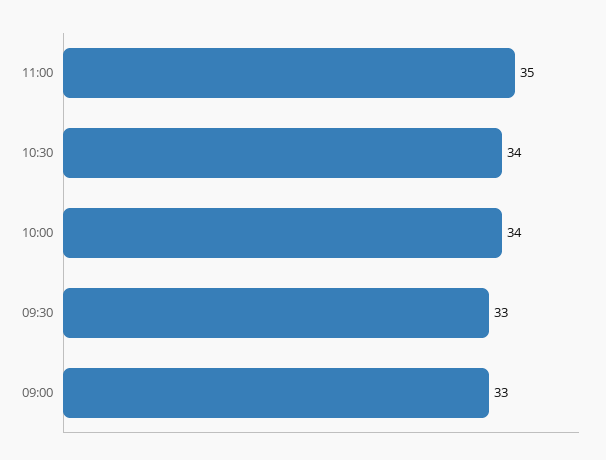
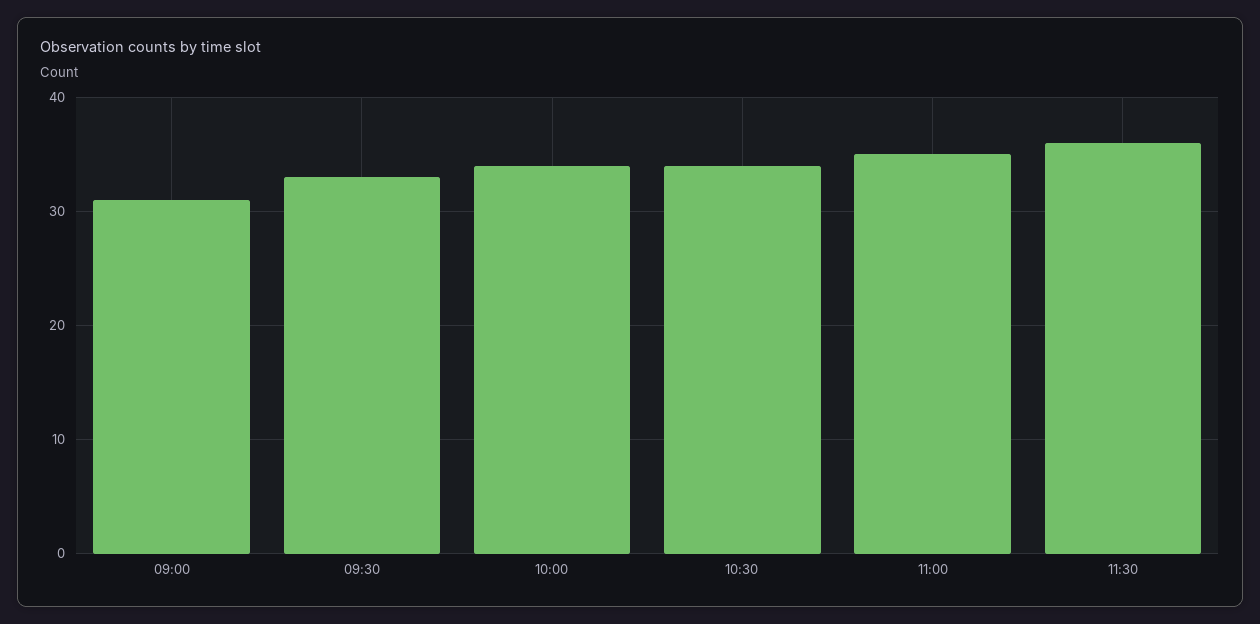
09:00: 33 -> 31
11:30: none -> 36

